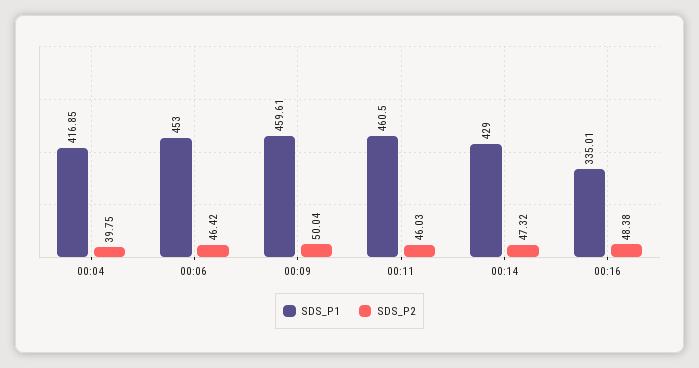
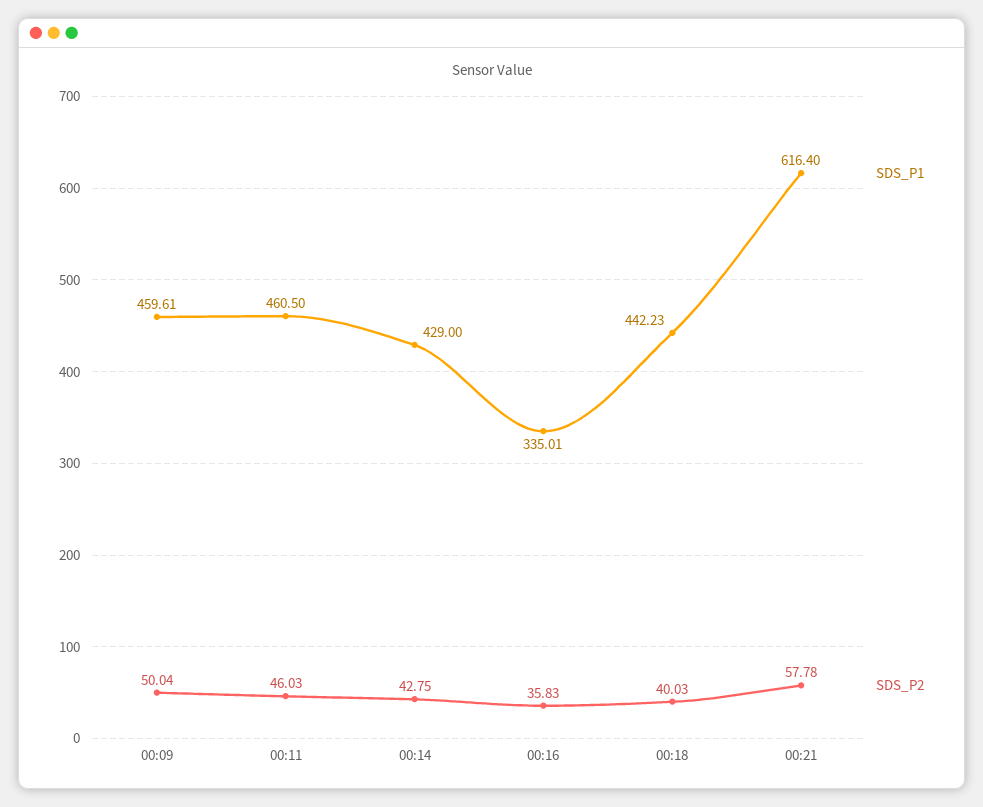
SDS_P1, 00:04: 416.85 -> none
SDS_P2, 00:04: 39.75 -> none
SDS_P1, 00:06: 453 -> none
SDS_P2, 00:06: 46.42 -> none
SDS_P2, 00:14: 47.32 -> 42.75
SDS_P2, 00:16: 48.38 -> 35.83
SDS_P1, 00:18: none -> 442.23
SDS_P2, 00:18: none -> 40.03
SDS_P1, 00:21: none -> 616.4
SDS_P2, 00:21: none -> 57.78

